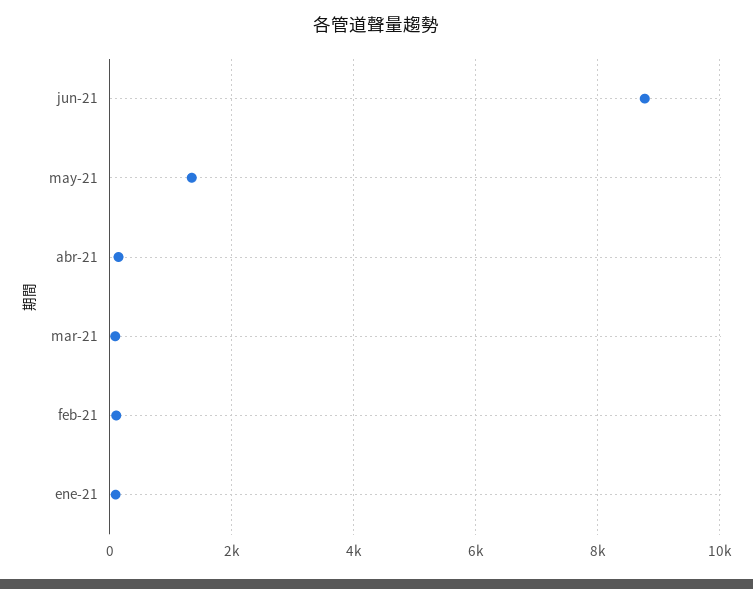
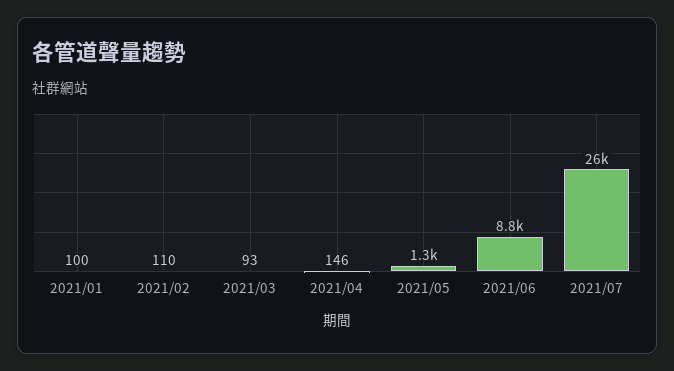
2021/07: none -> 26000

